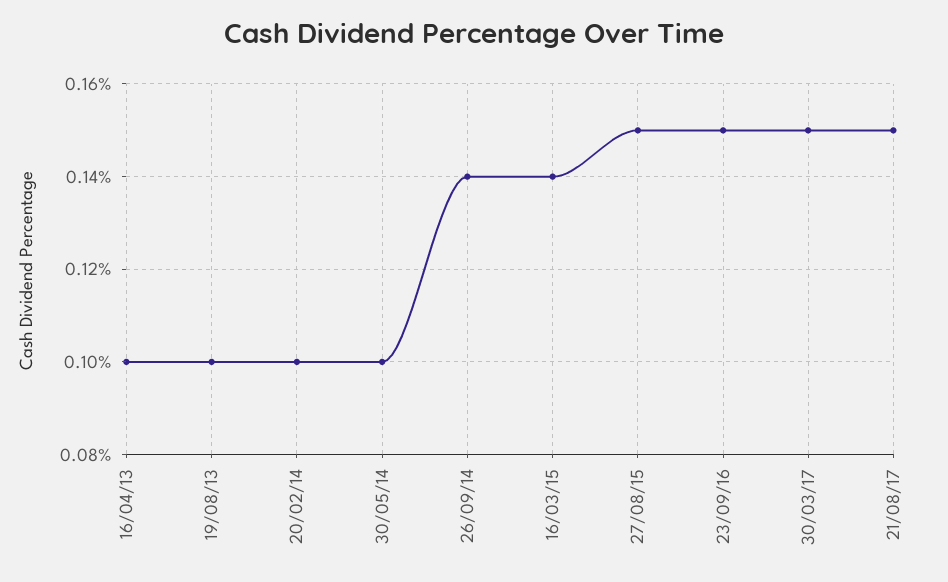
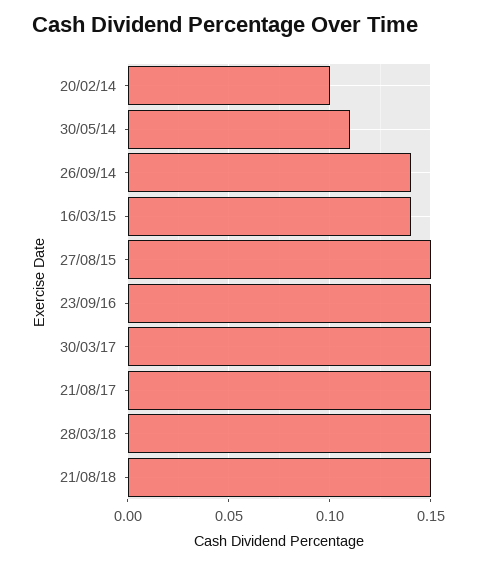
16/04/13: 0.1 -> none
19/08/13: 0.1 -> none
30/05/14: 0.1 -> 0.11
28/03/18: none -> 0.15
21/08/18: none -> 0.15

